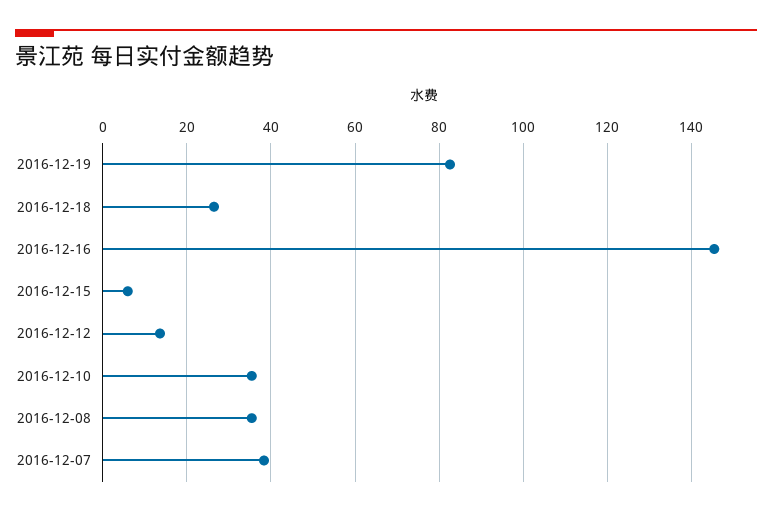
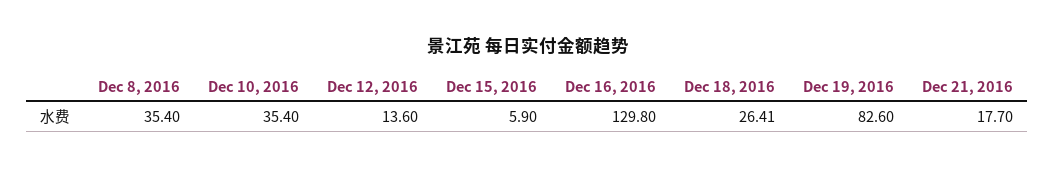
2016-12-16: 146 -> 129.8
2016-12-07: 38 -> none
Dec 21, 2016: none -> 17.7

